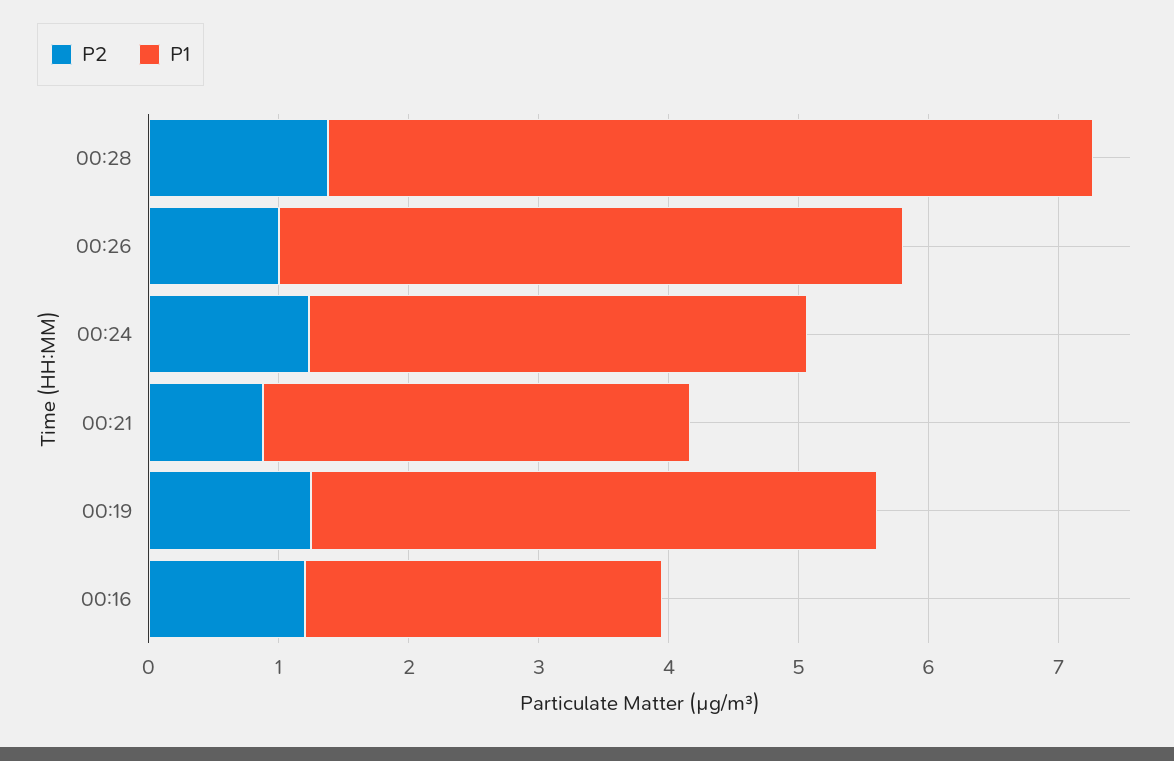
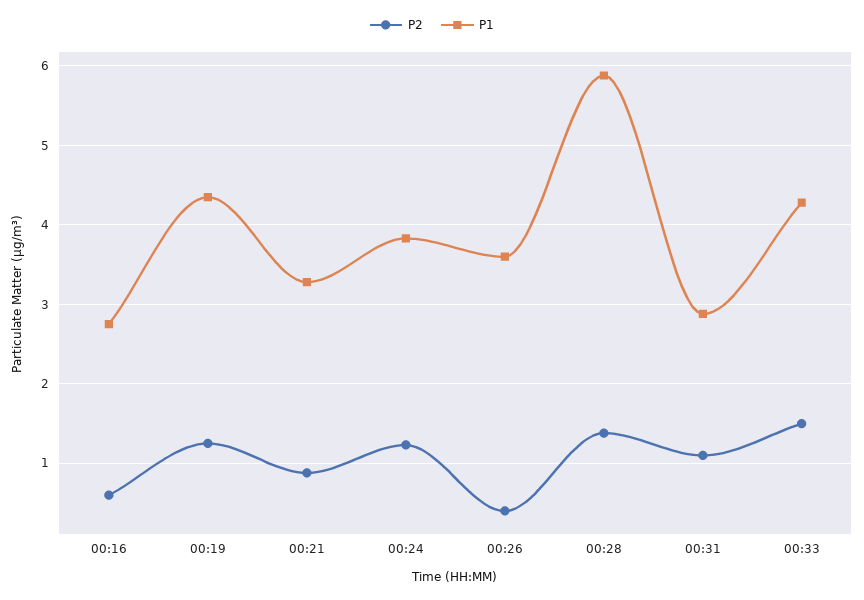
P2, 00:26: 1 -> 0.4
P1, 00:26: 4.8 -> 3.6
P2, 00:16: 1.2 -> 0.6
P2, 00:31: none -> 1.1
P1, 00:31: none -> 2.9
P2, 00:33: none -> 1.5
P1, 00:33: none -> 4.3

